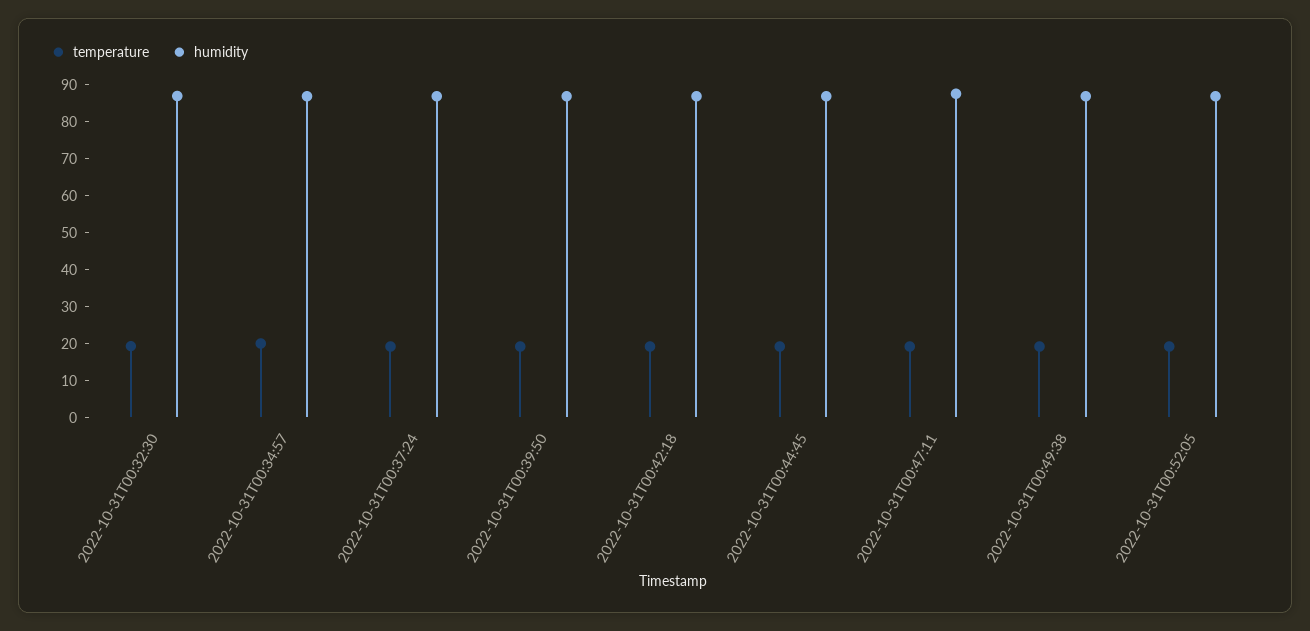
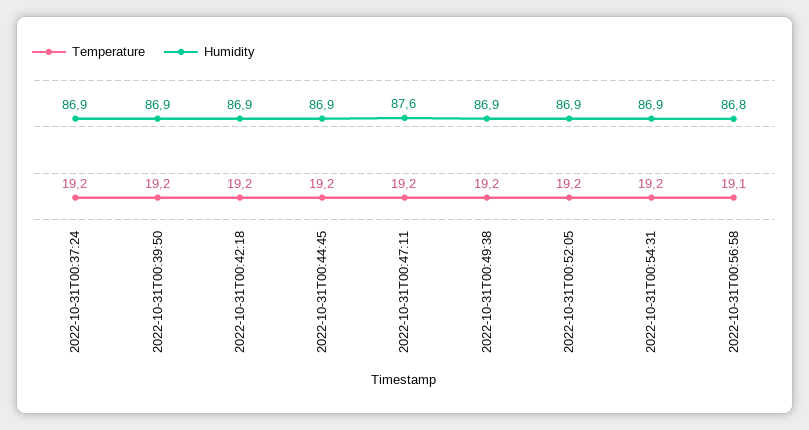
temperature, 2022-10-31T00:32:30: 20 -> none
humidity, 2022-10-31T00:32:30: 87.5 -> none
temperature, 2022-10-31T00:34:57: 20 -> none
humidity, 2022-10-31T00:34:57: 87.5 -> none
temperature, 2022-10-31T00:54:31: none -> 19.2
humidity, 2022-10-31T00:54:31: none -> 86.9
temperature, 2022-10-31T00:56:58: none -> 19.1
humidity, 2022-10-31T00:56:58: none -> 86.8

